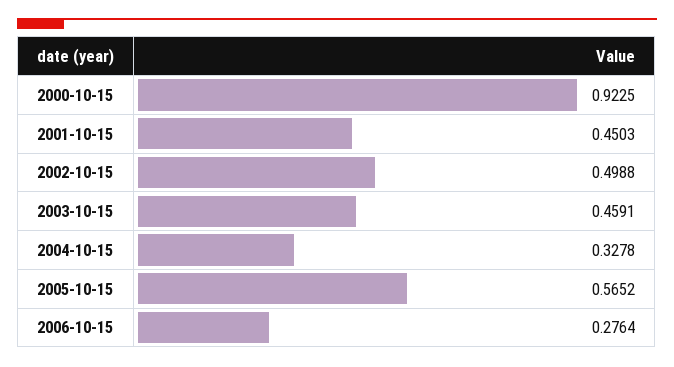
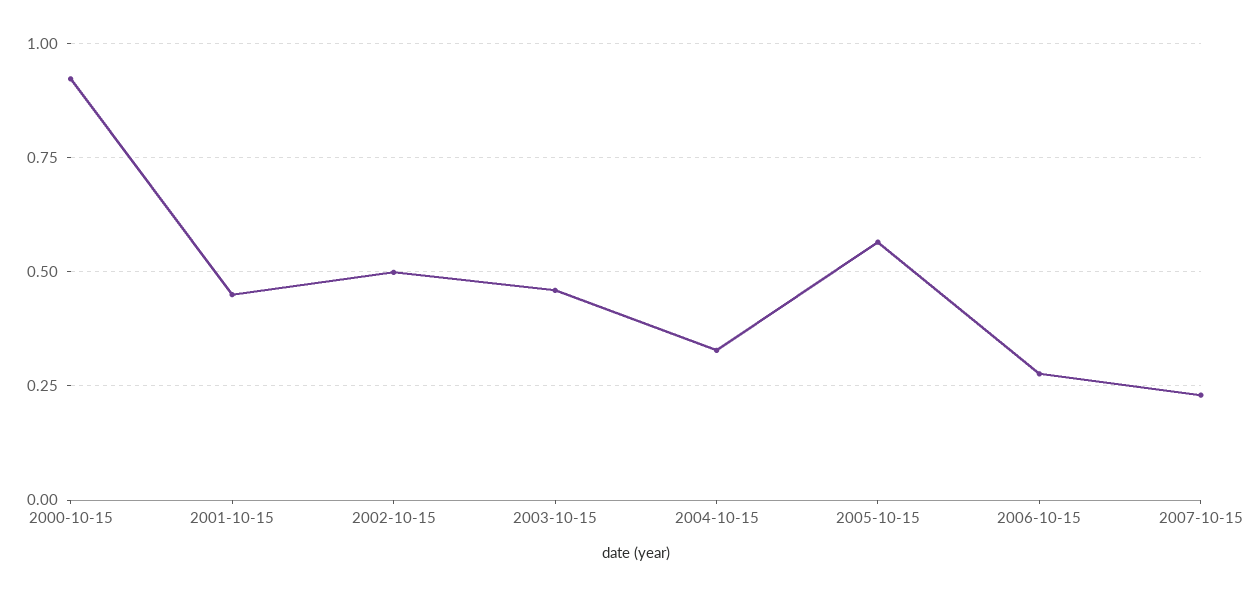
2007-10-15: none -> 0.225

